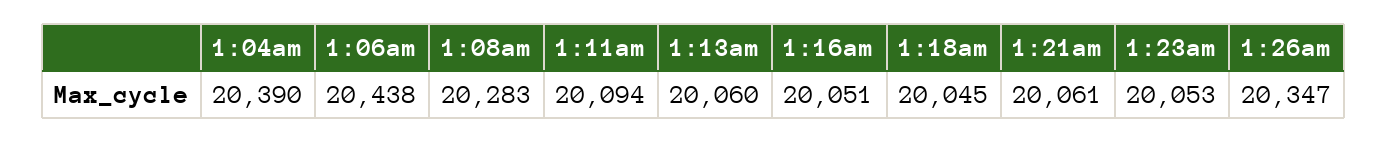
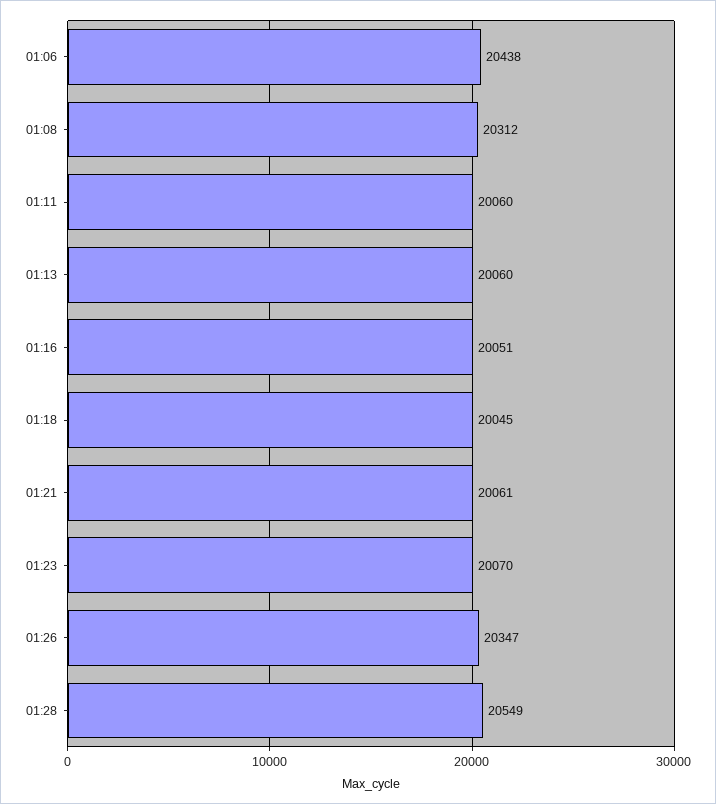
1:04am: 20390 -> none
1:08am: 20283 -> 20312
1:11am: 20094 -> 20060
1:23am: 20053 -> 20070
01:28: none -> 20549

